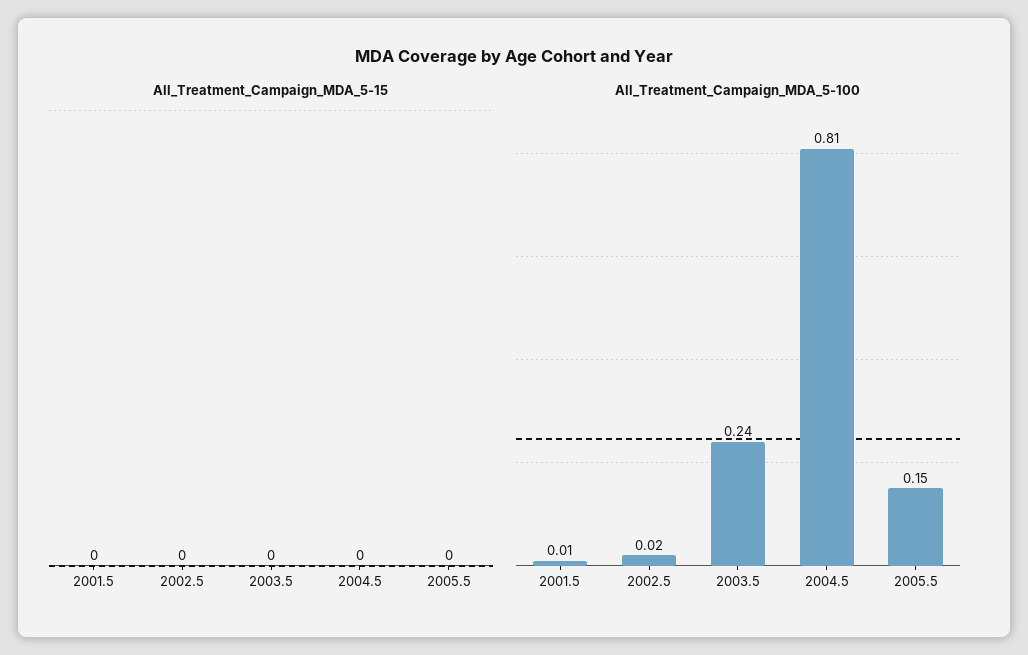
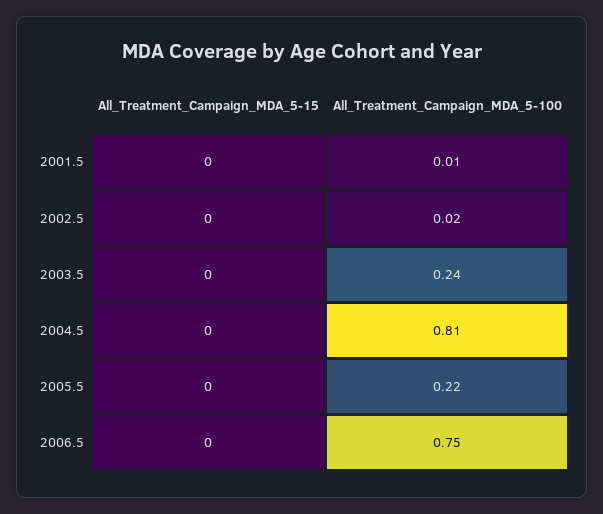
All_Treatment_Campaign_MDA_5-100, 2005.5: 0.15 -> 0.22
All_Treatment_Campaign_MDA_5-15, 2006.5: none -> 0
All_Treatment_Campaign_MDA_5-100, 2006.5: none -> 0.75

